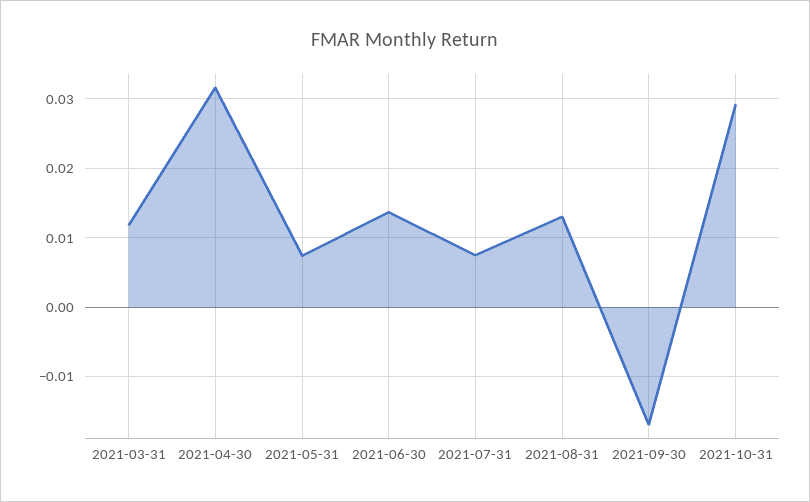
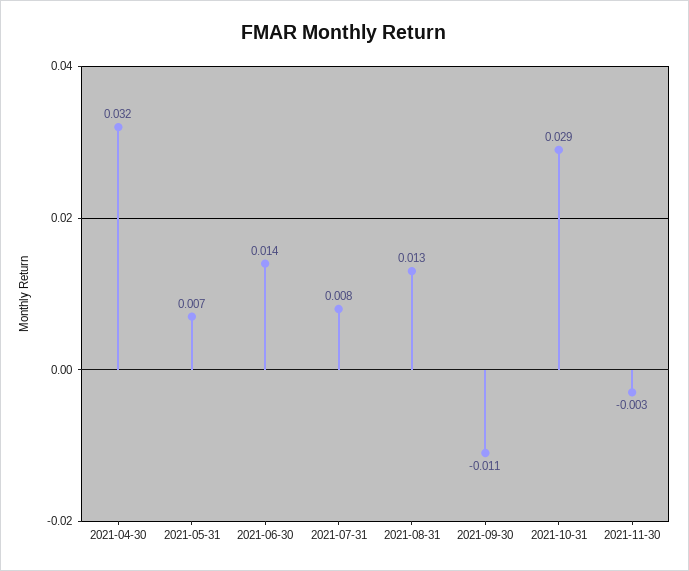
2021-03-31: 0.012 -> none
2021-09-30: -0.017 -> -0.011
2021-11-30: none -> -0.003

